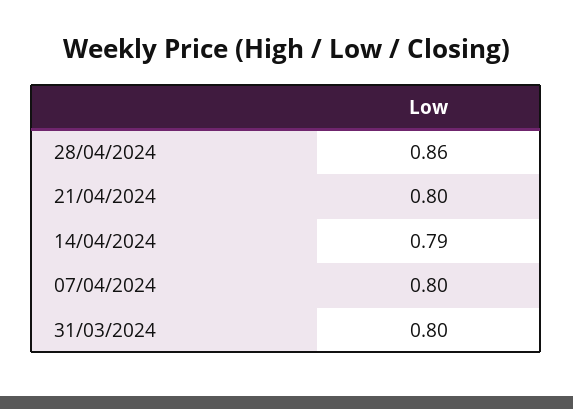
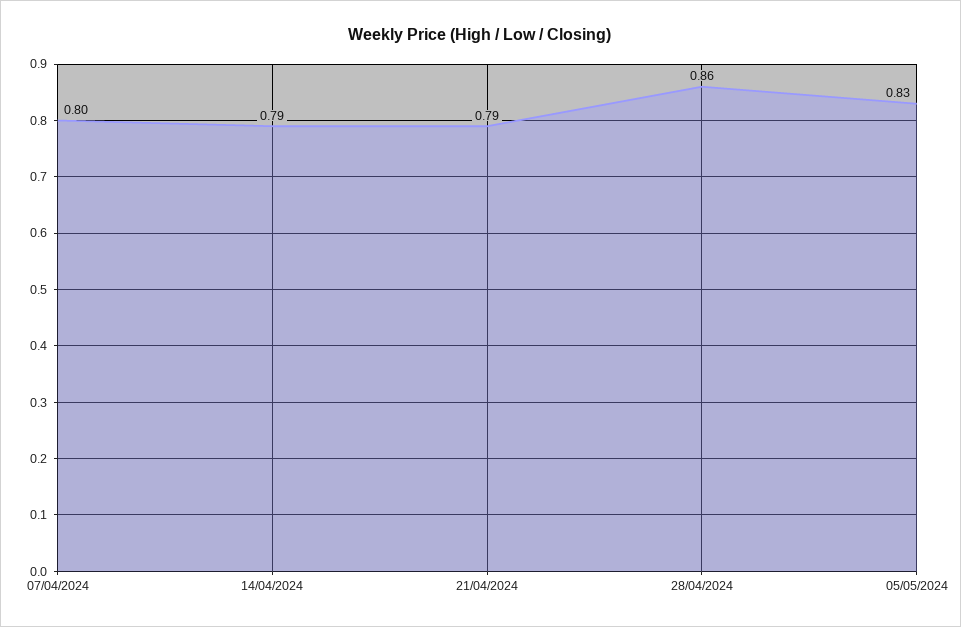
21/04/2024: 0.8 -> 0.79
31/03/2024: 0.8 -> none
05/05/2024: none -> 0.83

